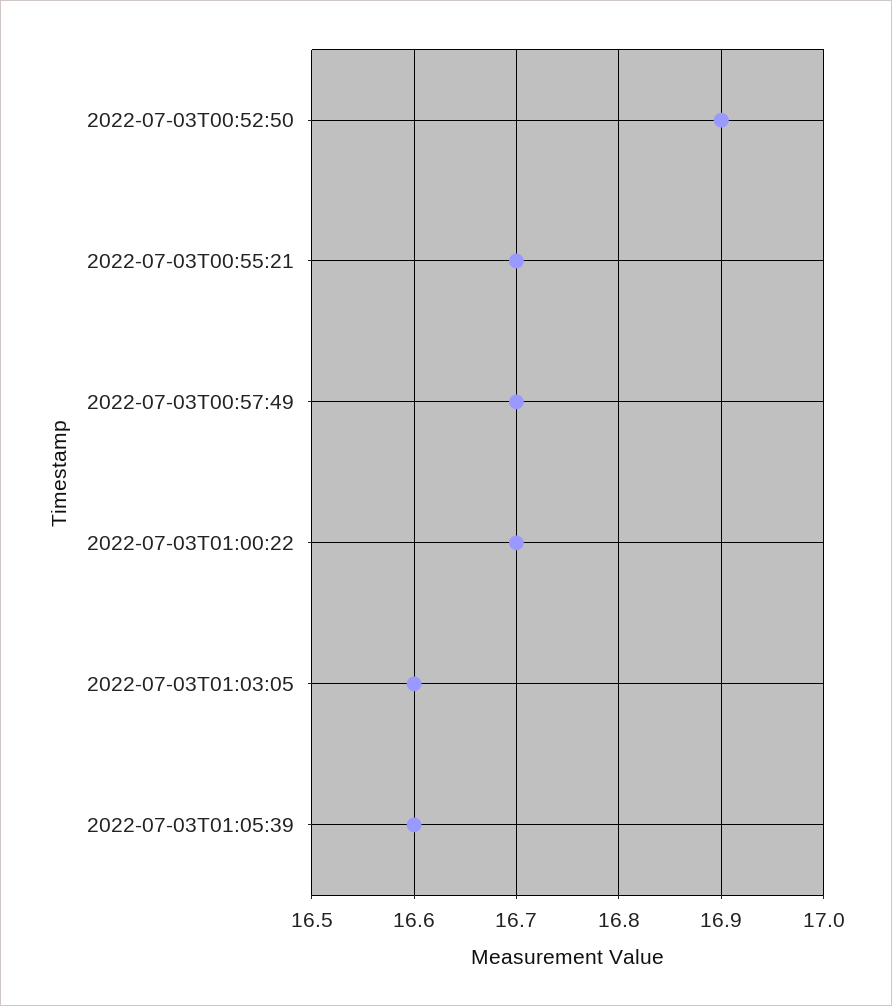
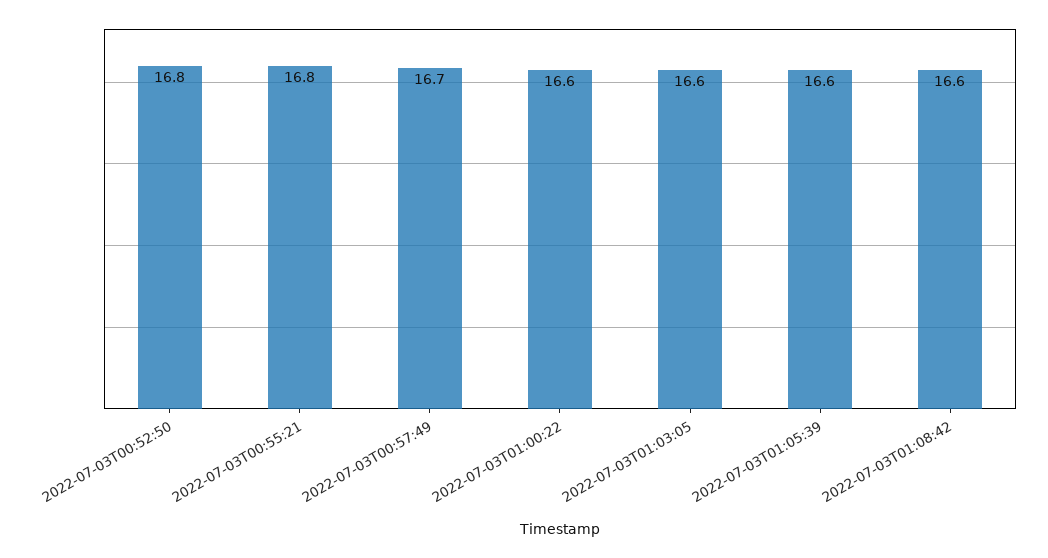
2022-07-03T00:52:50: 16.9 -> 16.8
2022-07-03T00:55:21: 16.7 -> 16.8
2022-07-03T01:00:22: 16.7 -> 16.6
2022-07-03T01:08:42: none -> 16.6

